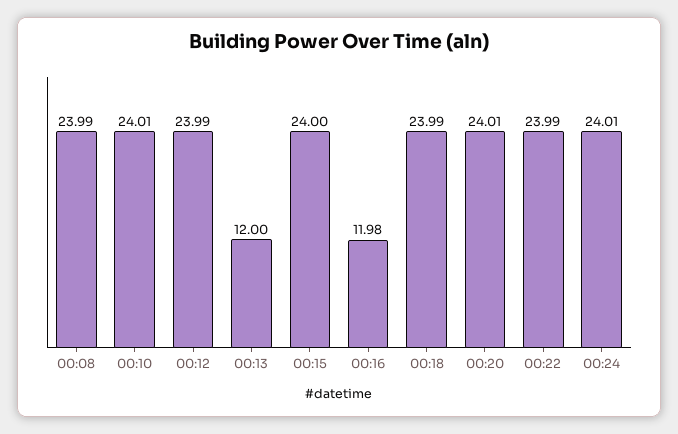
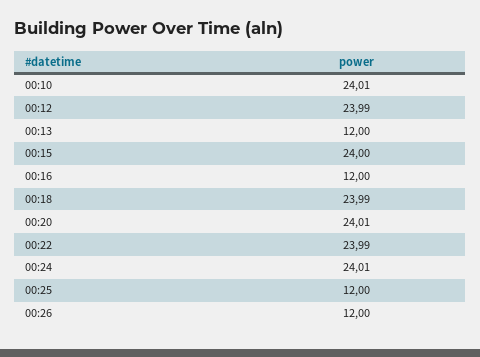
00:08: 23.99 -> none
00:16: 11.98 -> 12
00:25: none -> 12
00:26: none -> 12

